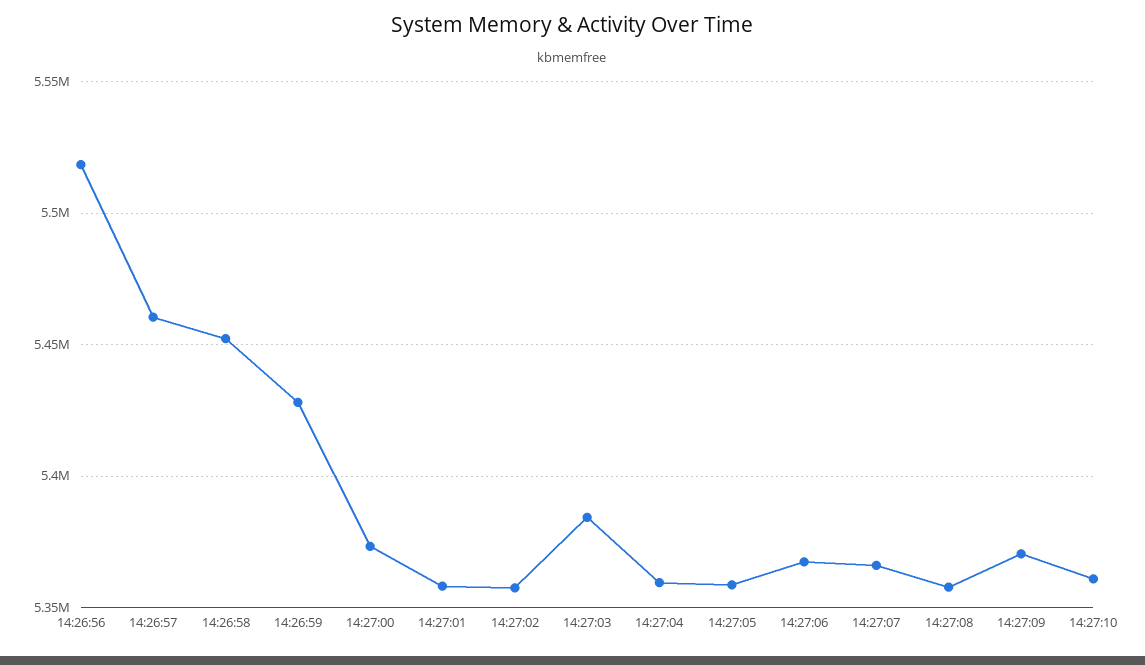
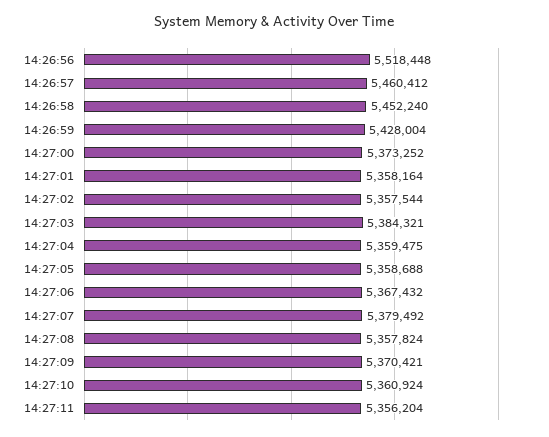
14:27:07: 5365000 -> 5379492
14:27:11: none -> 5356204

